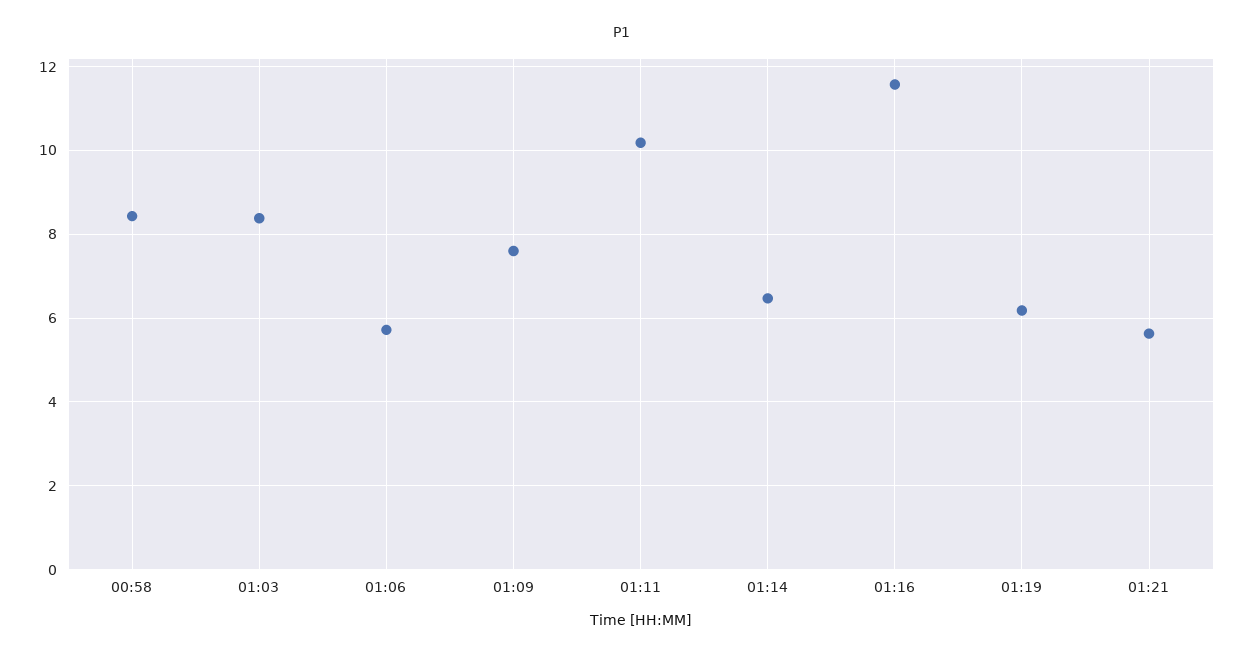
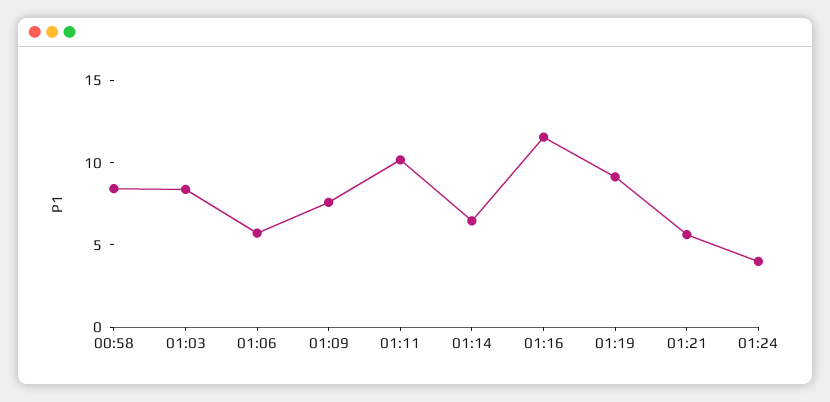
01:19: 6.2 -> 9
01:24: none -> 4

